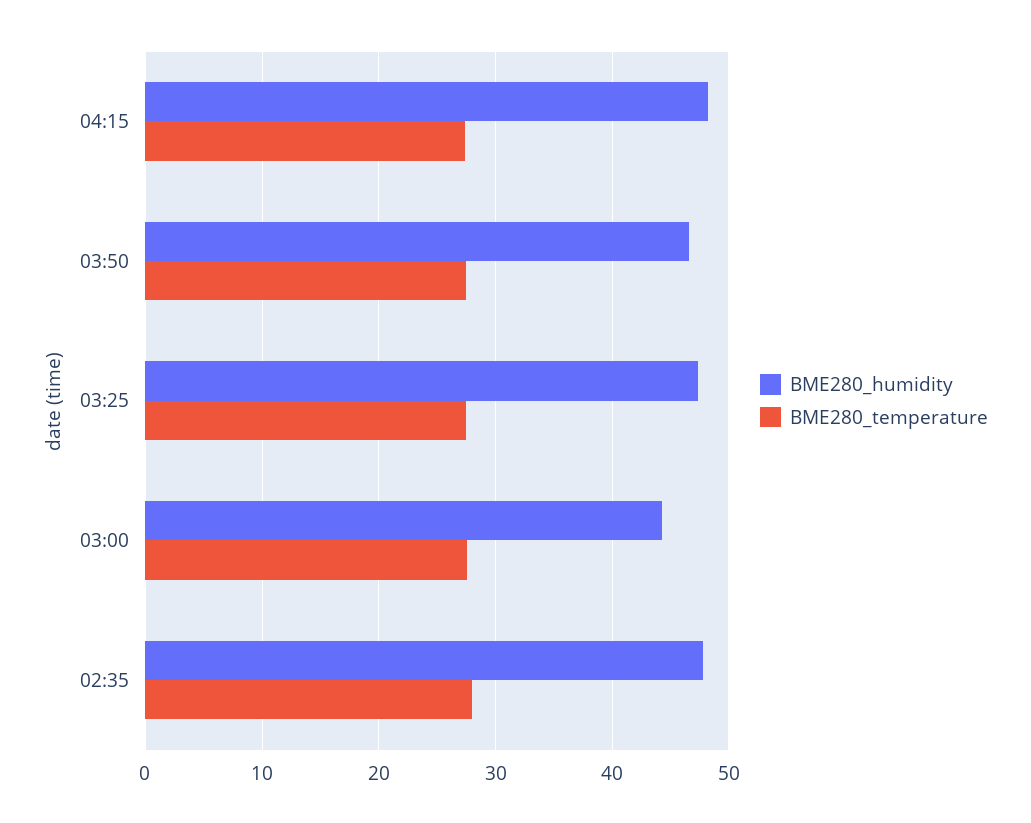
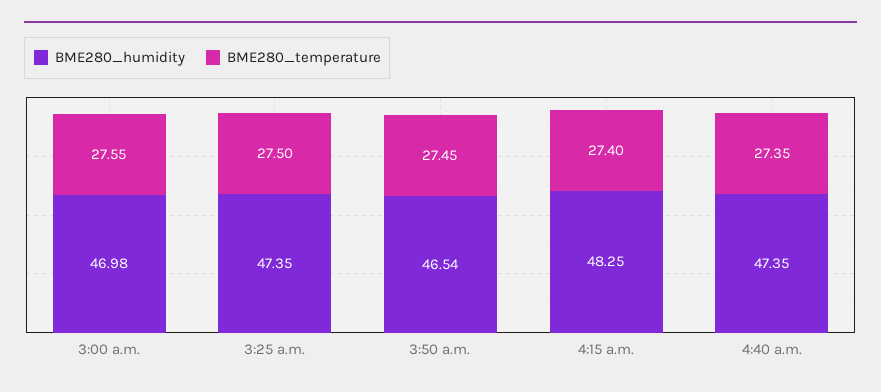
BME280_humidity, 03:00: 44 -> 46.98
BME280_humidity, 02:35: 48 -> none
BME280_temperature, 02:35: 28 -> none
BME280_humidity, 4:40 a.m.: none -> 47.35
BME280_temperature, 4:40 a.m.: none -> 27.35

